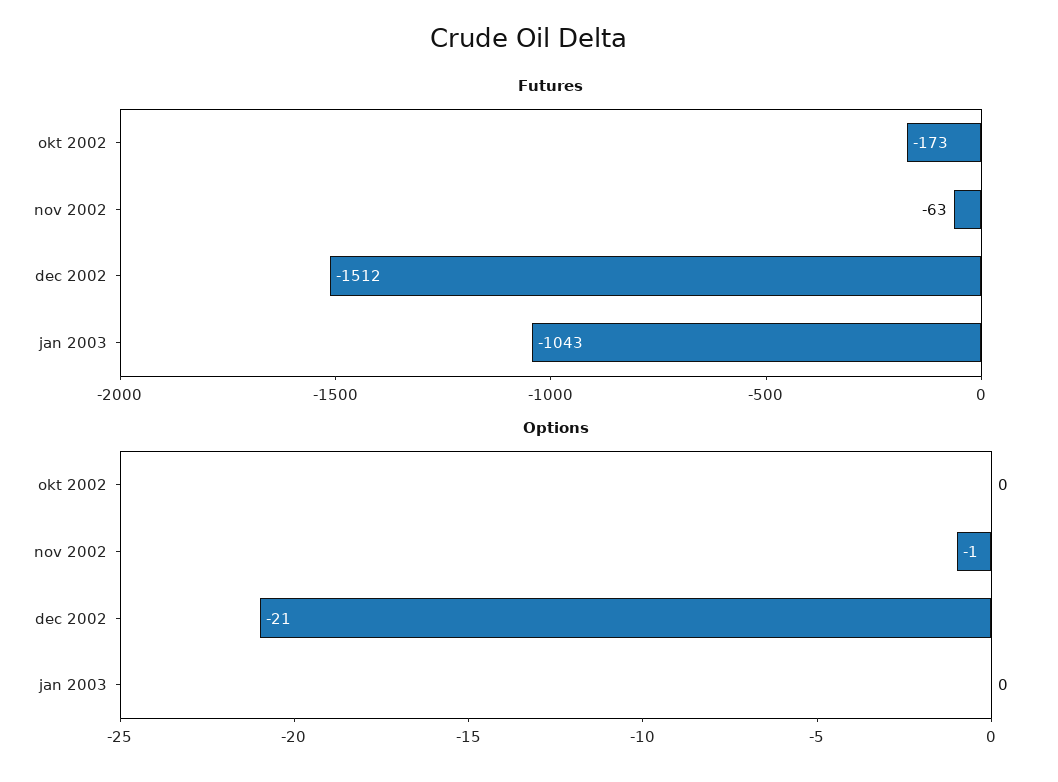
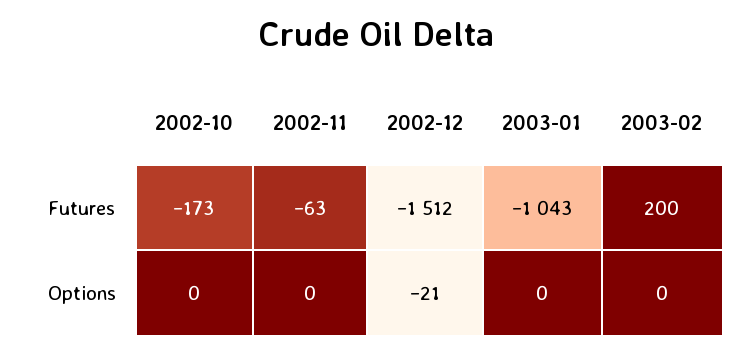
Options, nov 2002: -1 -> 0
Futures, 2003-02: none -> 200
Options, 2003-02: none -> 0

